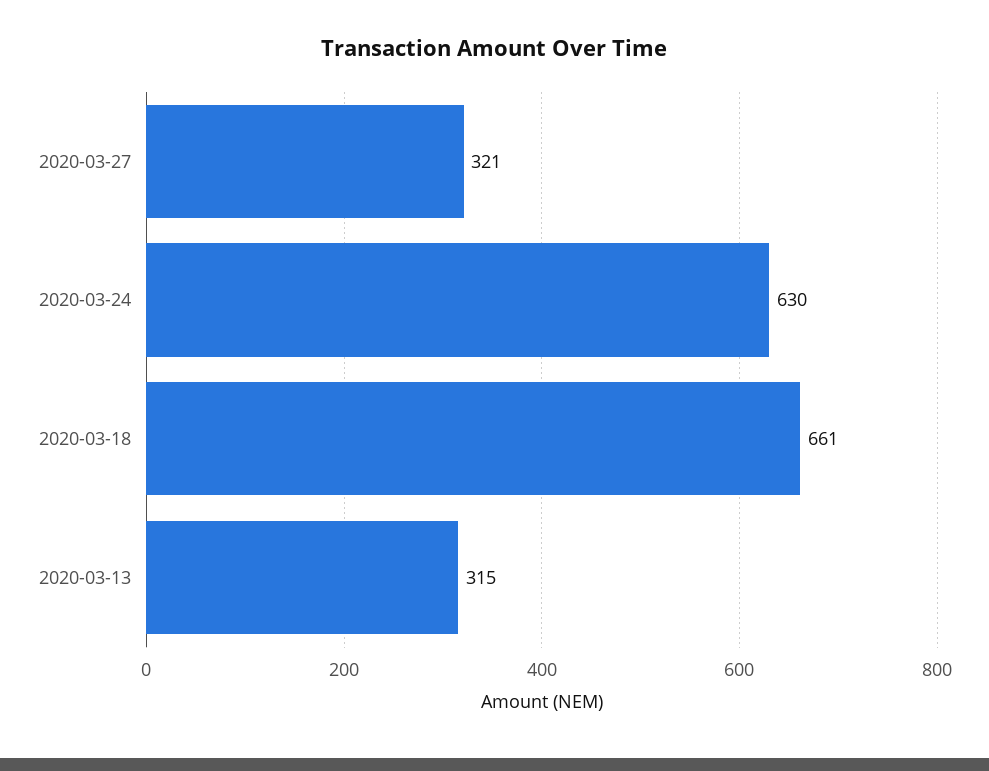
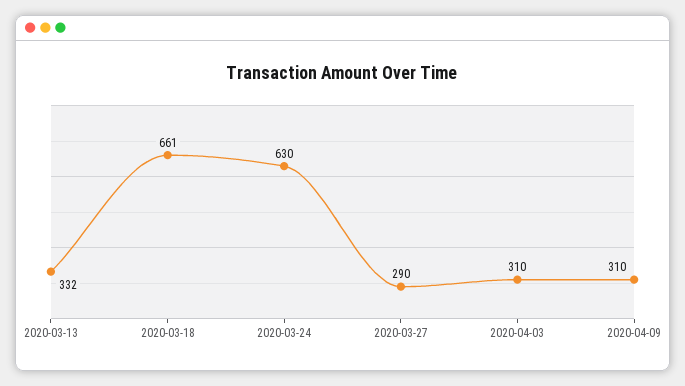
2020-03-27: 321 -> 290
2020-03-13: 315 -> 332
2020-04-03: none -> 310
2020-04-09: none -> 310

